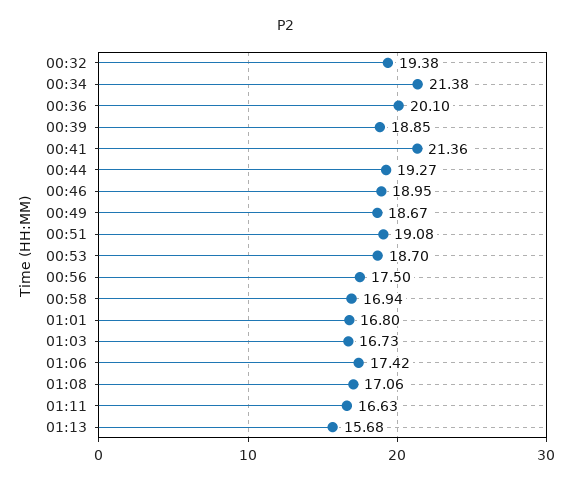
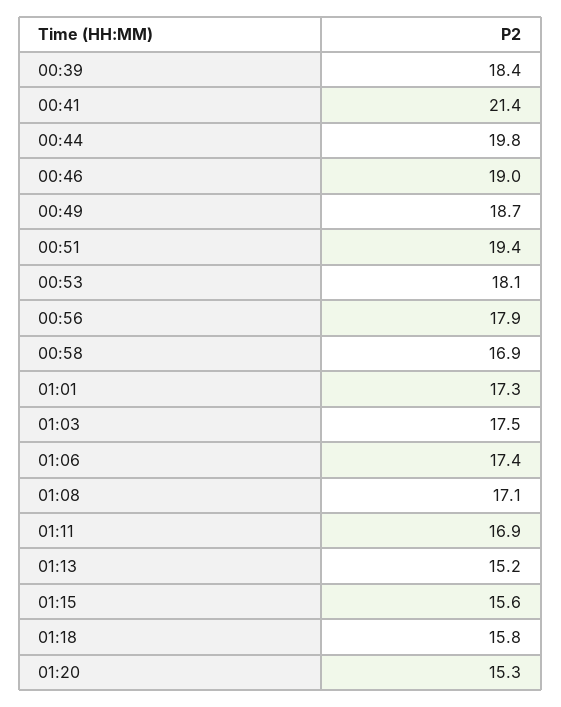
00:32: 19.38 -> none
00:34: 21.38 -> none
00:36: 20.1 -> none
00:39: 18.85 -> 18.4
00:44: 19.27 -> 19.8
00:51: 19.08 -> 19.4
00:53: 18.7 -> 18.1
00:56: 17.5 -> 17.9
01:01: 16.8 -> 17.3
01:03: 16.73 -> 17.5
01:11: 16.63 -> 16.9
01:13: 15.68 -> 15.2
01:15: none -> 15.6
01:18: none -> 15.8
01:20: none -> 15.3

